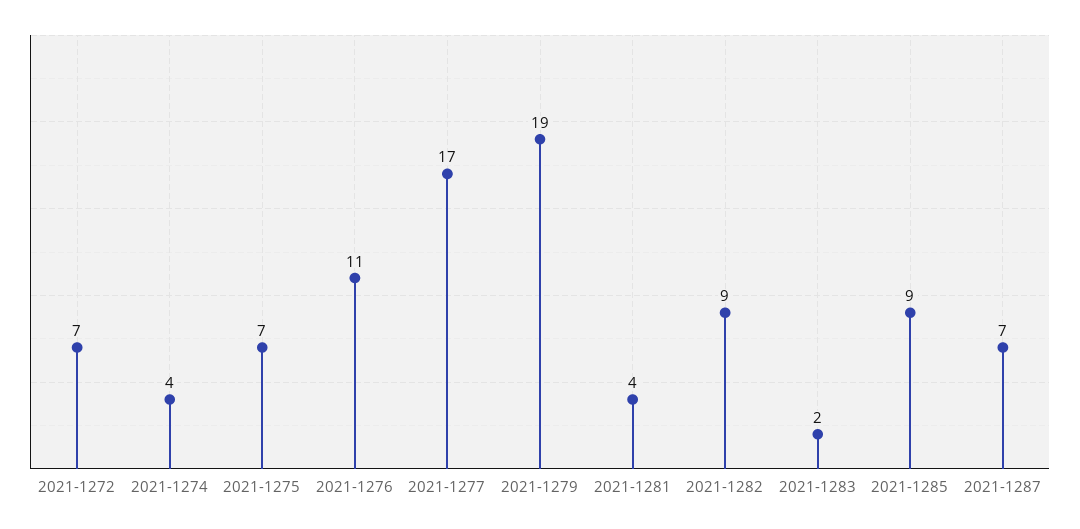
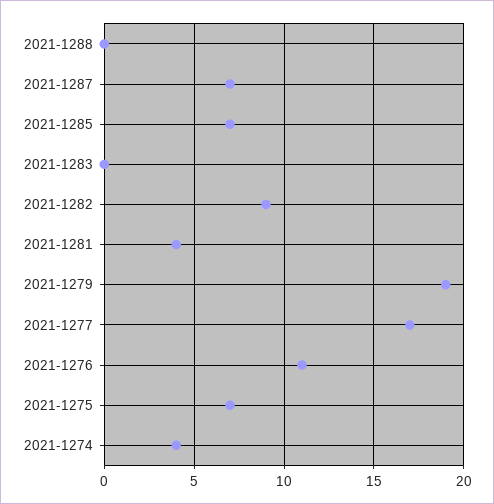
2021-1272: 7 -> none
2021-1283: 2 -> 0
2021-1285: 9 -> 7
2021-1288: none -> 0

